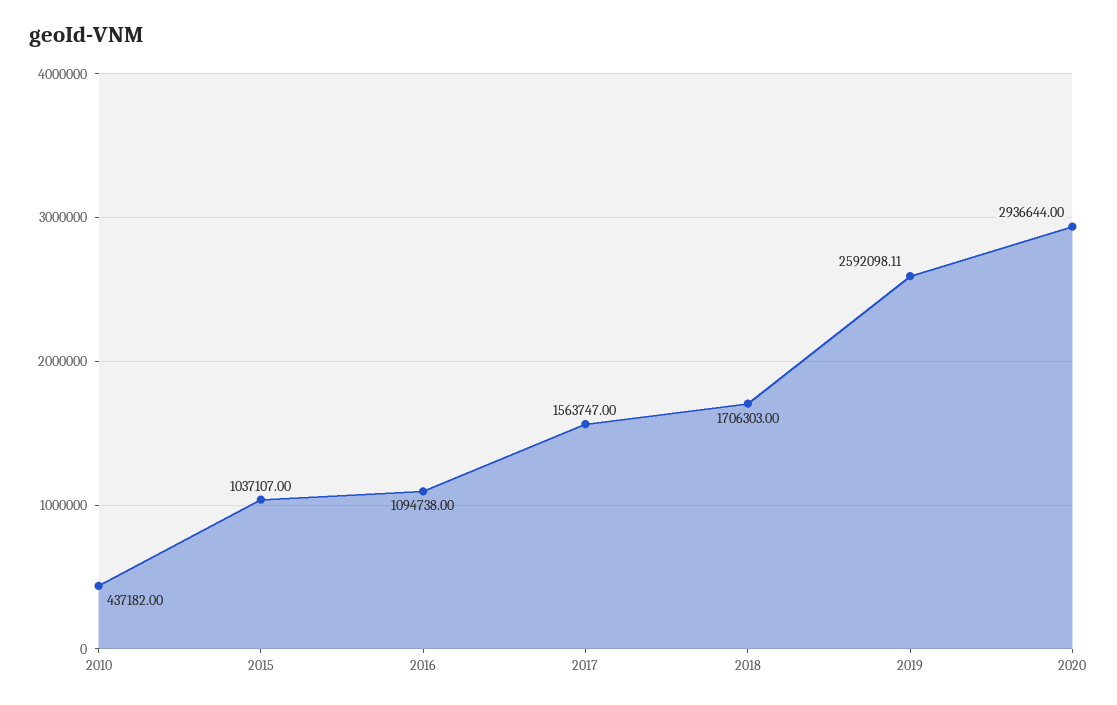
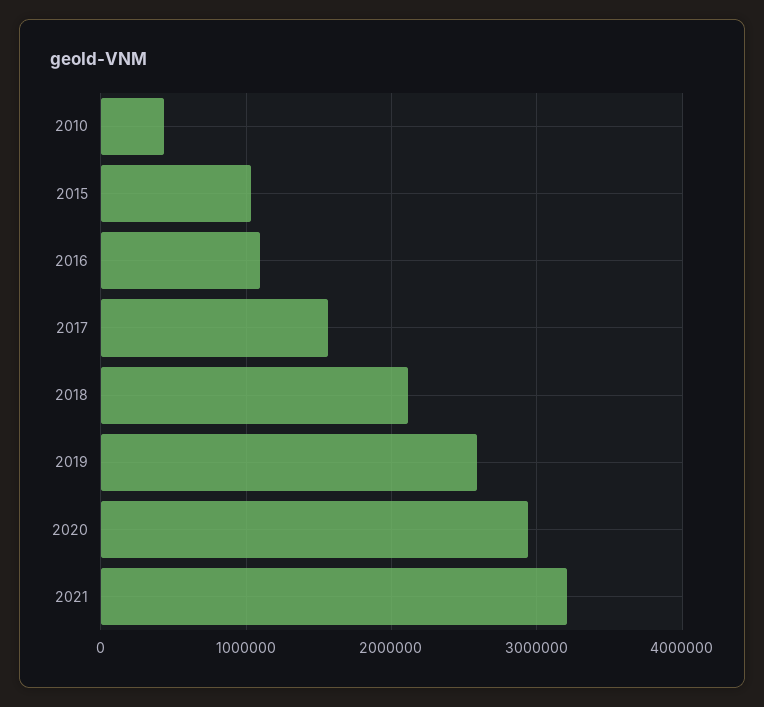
2018: 1706303 -> 2100000
2021: none -> 3200000

